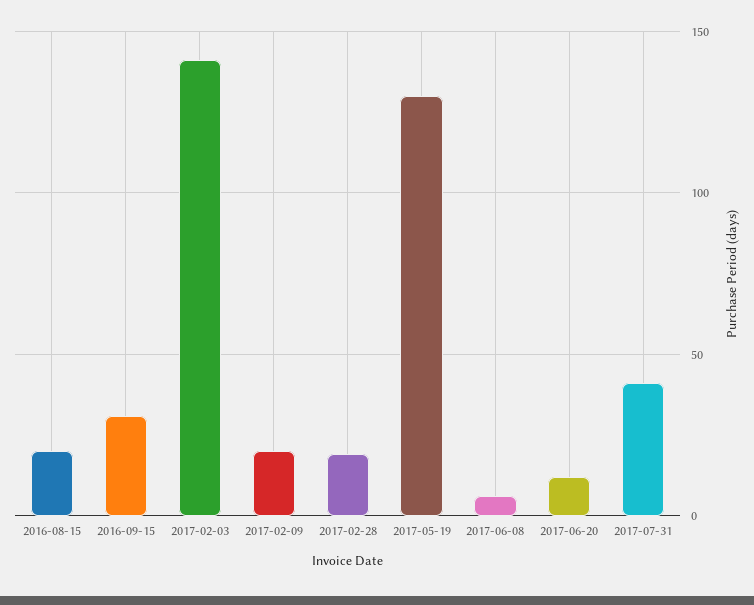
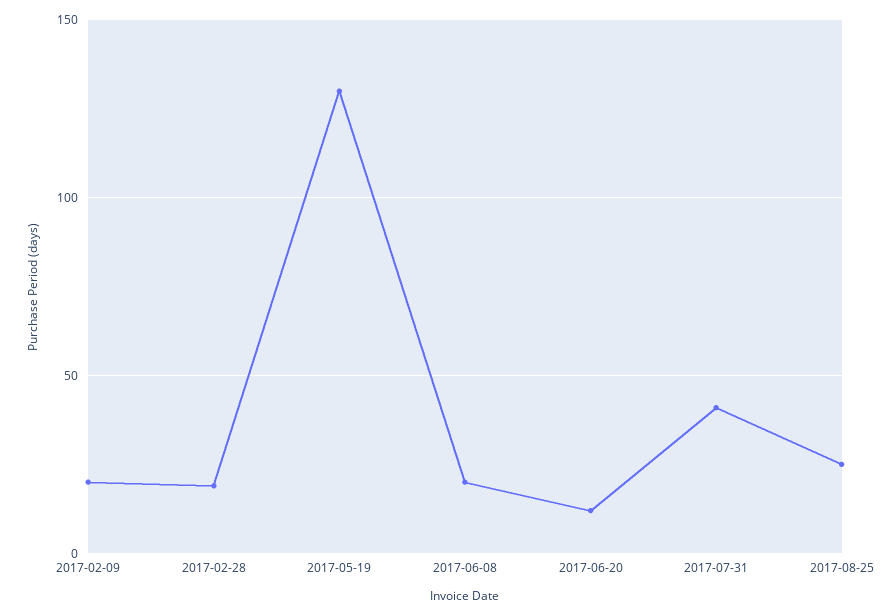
2016-08-15: 20 -> none
2016-09-15: 30 -> none
2017-02-03: 140 -> none
2017-06-08: 5 -> 20
2017-08-25: none -> 25

